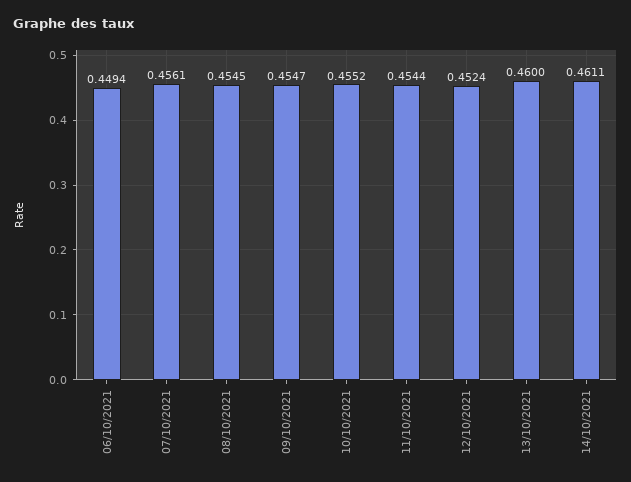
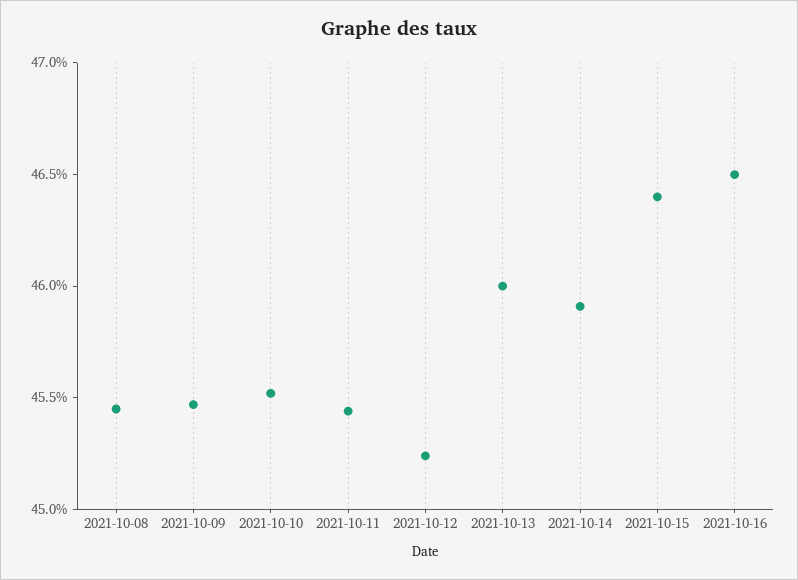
06/10/2021: 0.4494 -> none
07/10/2021: 0.4561 -> none
14/10/2021: 0.4611 -> 0.459
2021-10-15: none -> 0.464
2021-10-16: none -> 0.465

